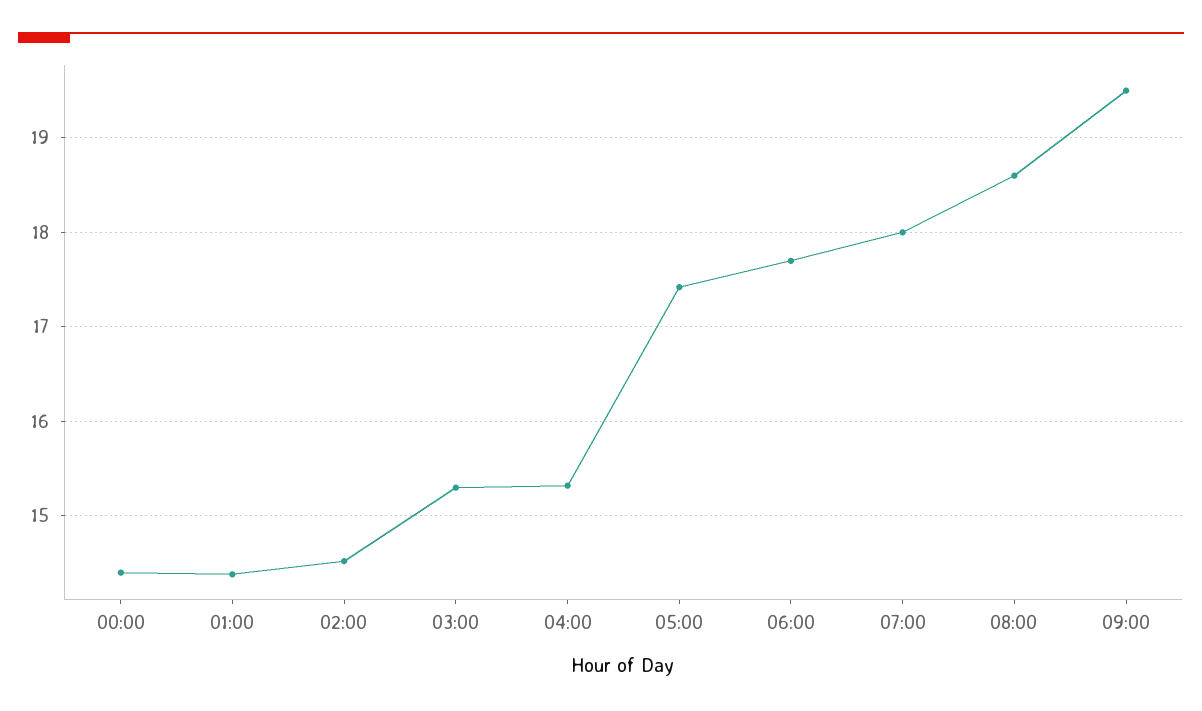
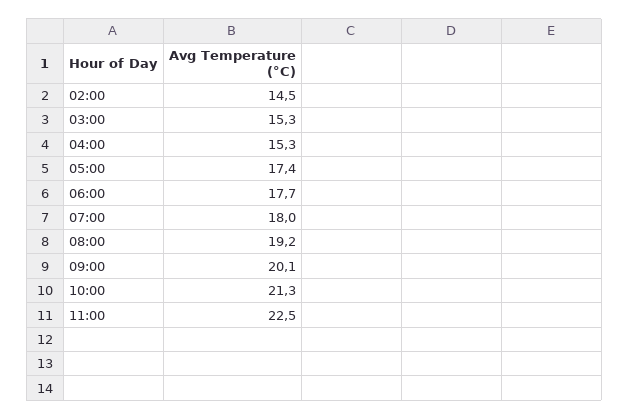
00:00: 14.4 -> none
01:00: 14.4 -> none
08:00: 18.6 -> 19.2
09:00: 19.5 -> 20.1
10:00: none -> 21.3
11:00: none -> 22.5

